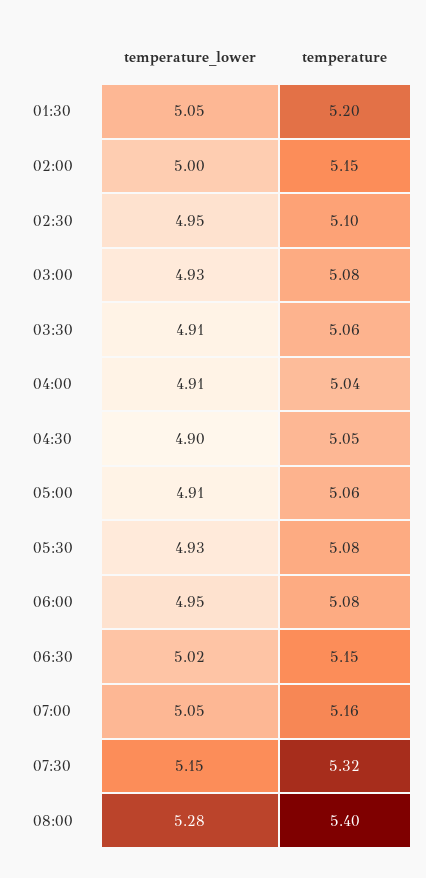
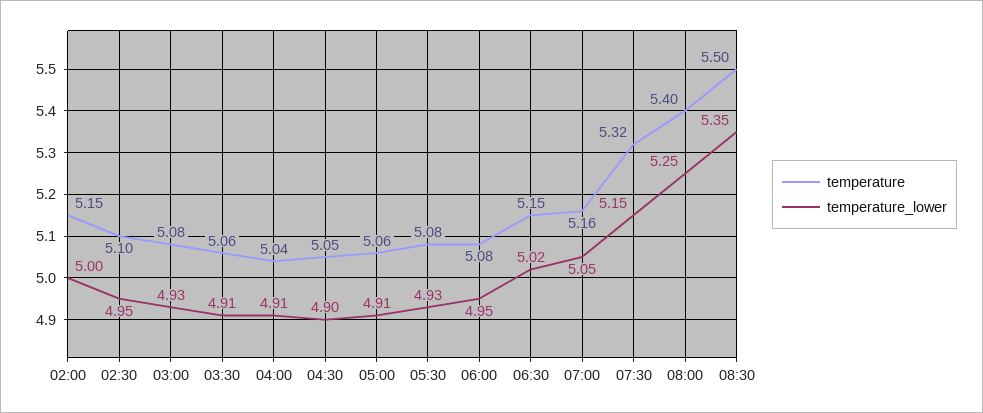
temperature_lower, 01:30: 5.05 -> none
temperature, 01:30: 5.2 -> none
temperature_lower, 08:00: 5.28 -> 5.25
temperature, 08:30: none -> 5.5
temperature_lower, 08:30: none -> 5.35

